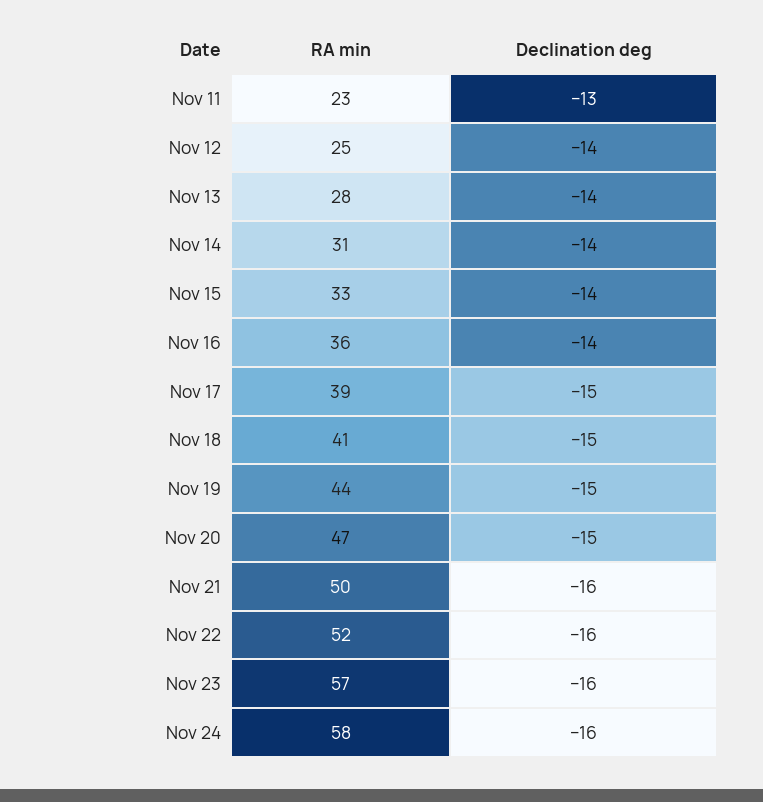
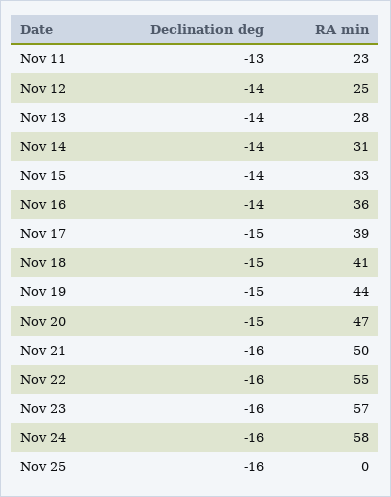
RA min, Nov 22: 52 -> 55
Declination deg, Nov 25: none -> -16
RA min, Nov 25: none -> 0

